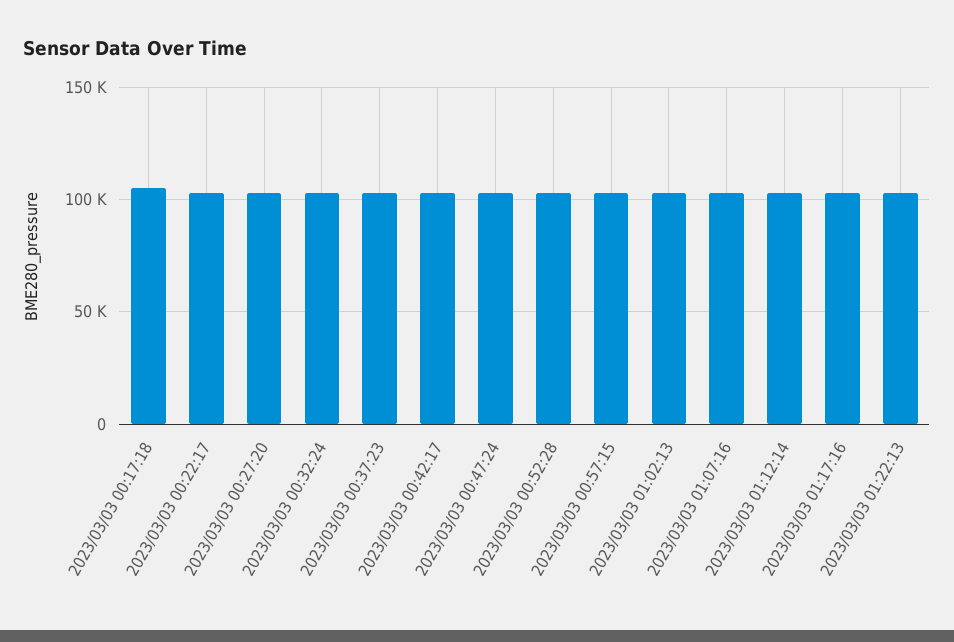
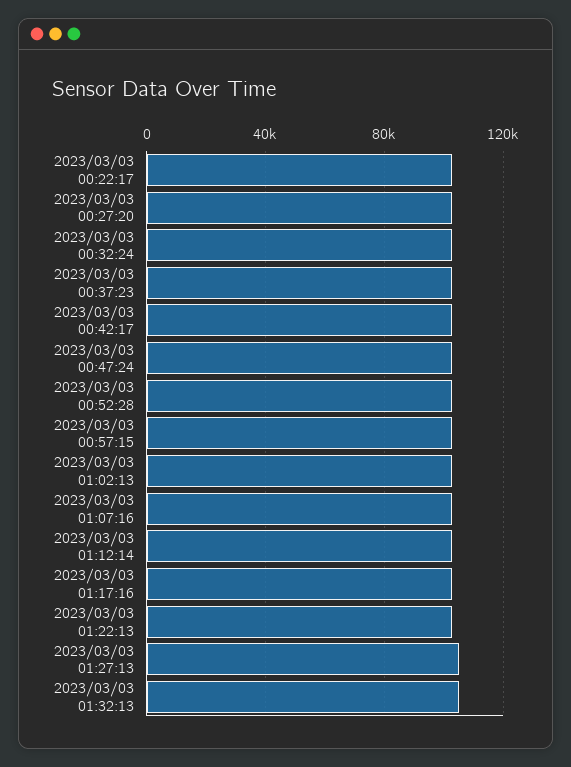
2023/03/03 00:17:18: 105000 -> none
2023/03/03 01:27:13: none -> 105000
2023/03/03 01:32:13: none -> 105000

